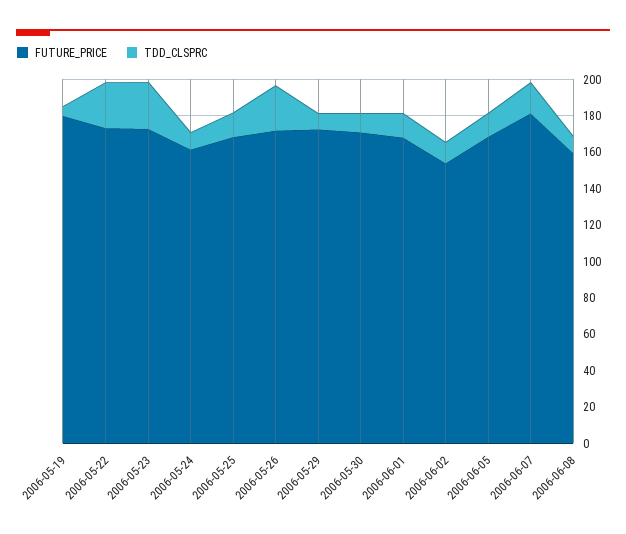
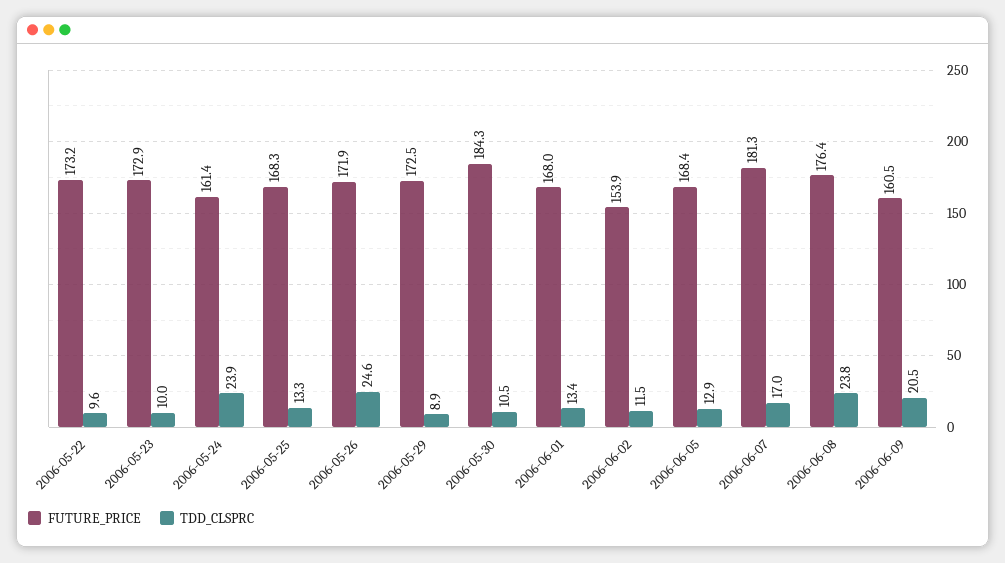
FUTURE_PRICE, 2006-05-19: 180 -> none
TDD_CLSPRC, 2006-05-19: 5 -> none
TDD_CLSPRC, 2006-05-22: 25 -> 9.6
TDD_CLSPRC, 2006-05-23: 25 -> 10
TDD_CLSPRC, 2006-05-24: 10 -> 23.9
FUTURE_PRICE, 2006-05-30: 170 -> 184.3
FUTURE_PRICE, 2006-06-08: 160 -> 176.4
TDD_CLSPRC, 2006-06-08: 10 -> 23.8
FUTURE_PRICE, 2006-06-09: none -> 160.5
TDD_CLSPRC, 2006-06-09: none -> 20.5

